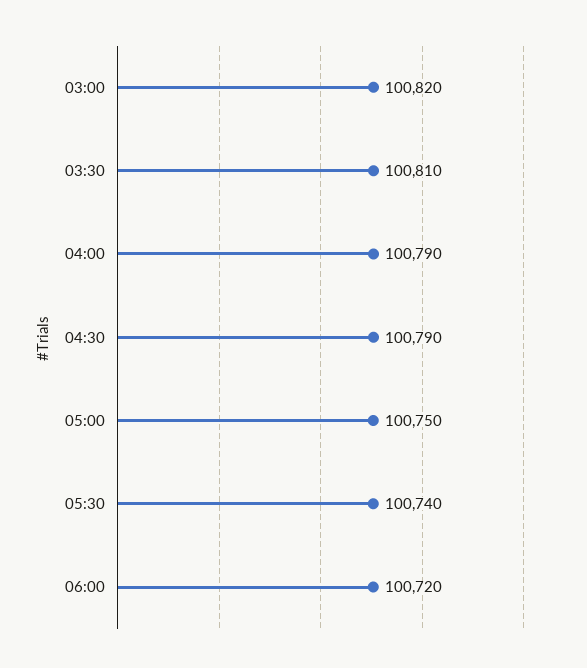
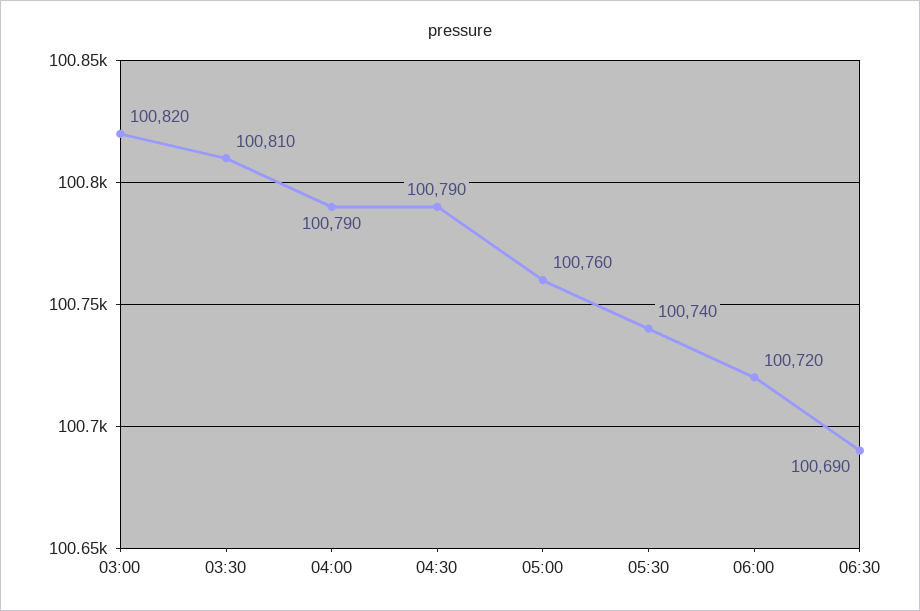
05:00: 100750 -> 100760
06:30: none -> 100690

